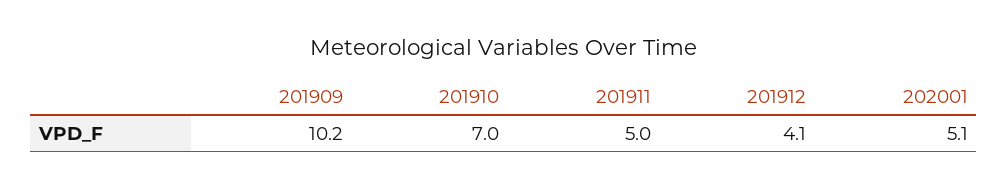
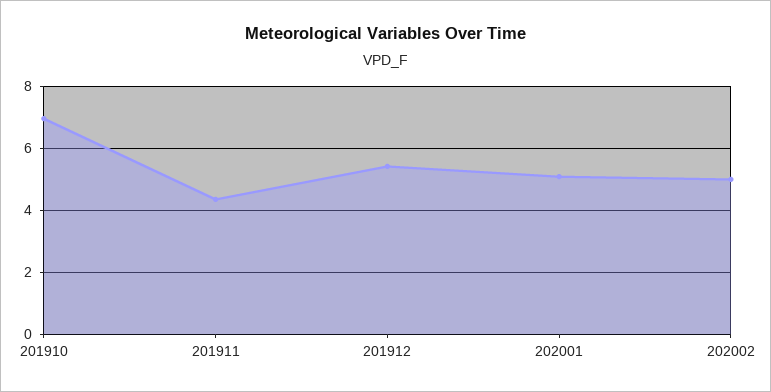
201909: 10.2 -> none
201911: 5 -> 4.4
201912: 4.1 -> 5.4
202002: none -> 5

